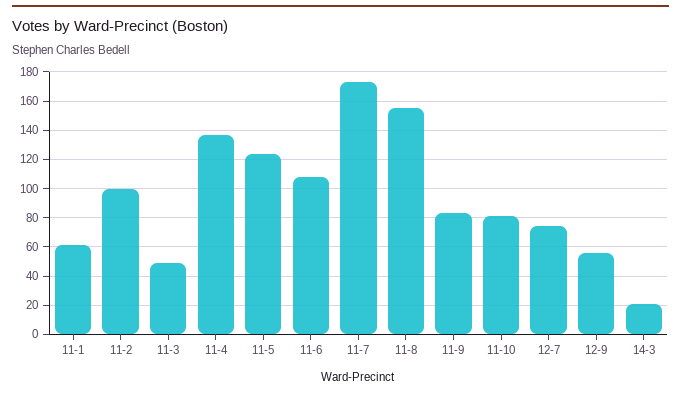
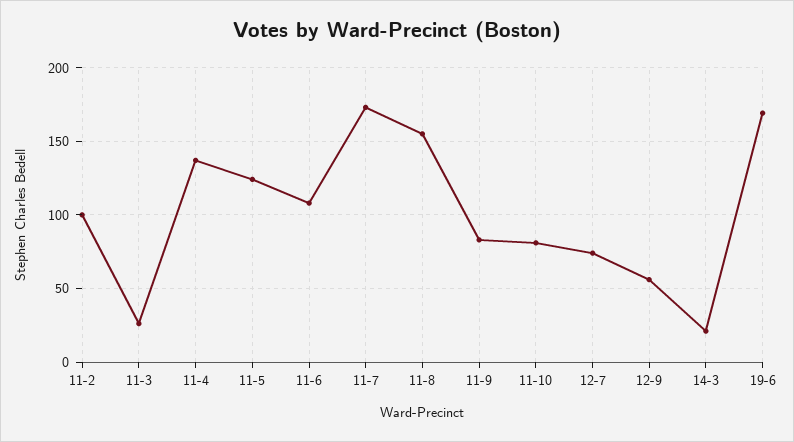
11-1: 60 -> none
11-3: 50 -> 25
19-6: none -> 170

